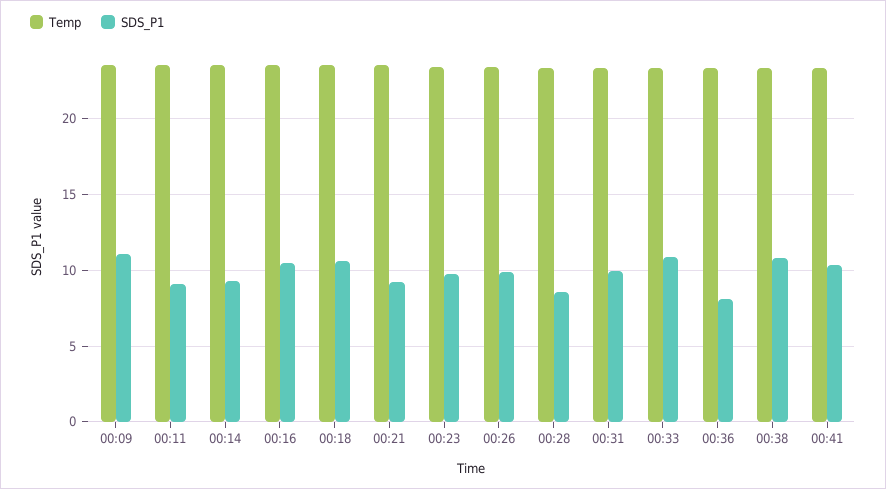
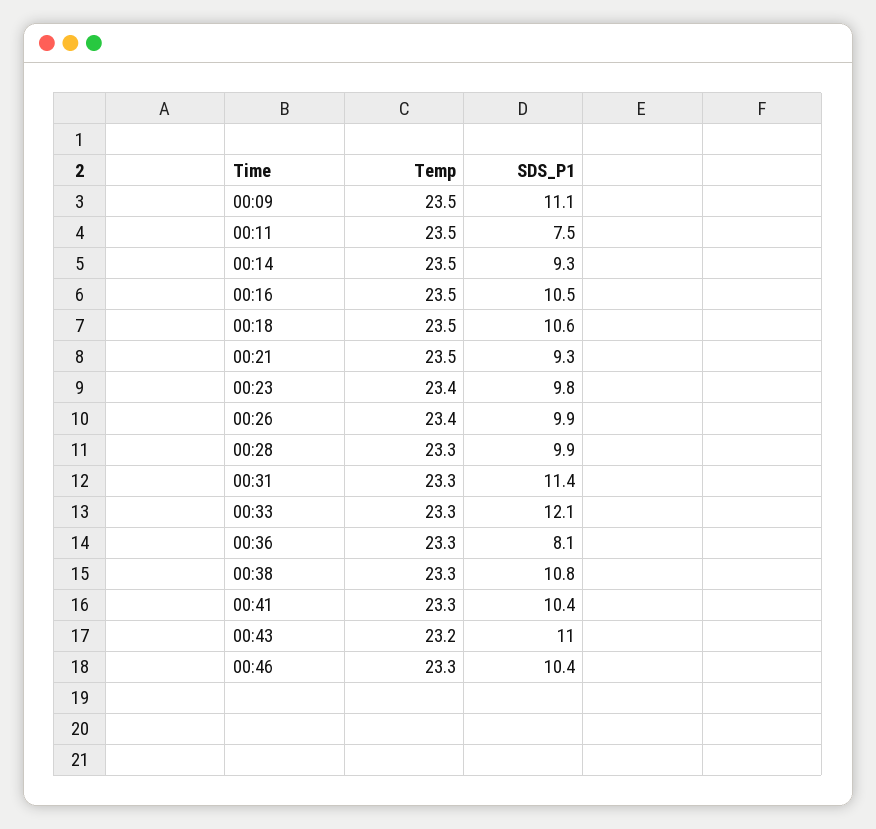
SDS_P1, 00:11: 9 -> 7.5
SDS_P1, 00:28: 8.5 -> 9.9
SDS_P1, 00:31: 10 -> 11.4
SDS_P1, 00:33: 11 -> 12.1
Temp, 00:43: none -> 23.2
SDS_P1, 00:43: none -> 11
Temp, 00:46: none -> 23.3
SDS_P1, 00:46: none -> 10.4

